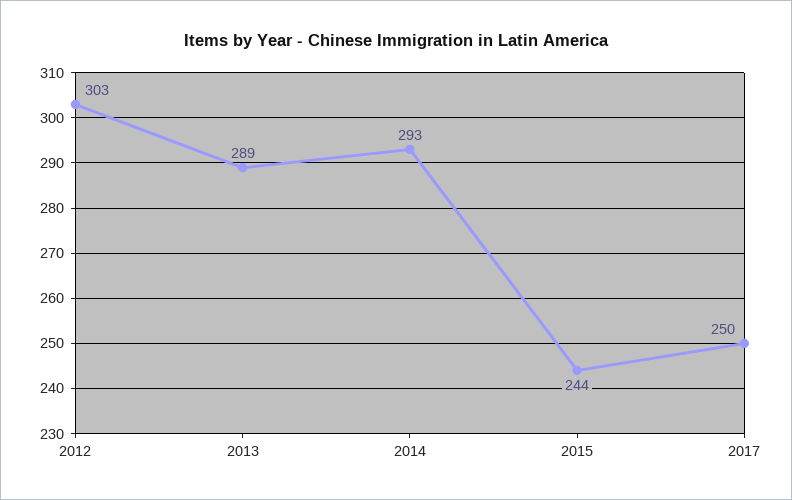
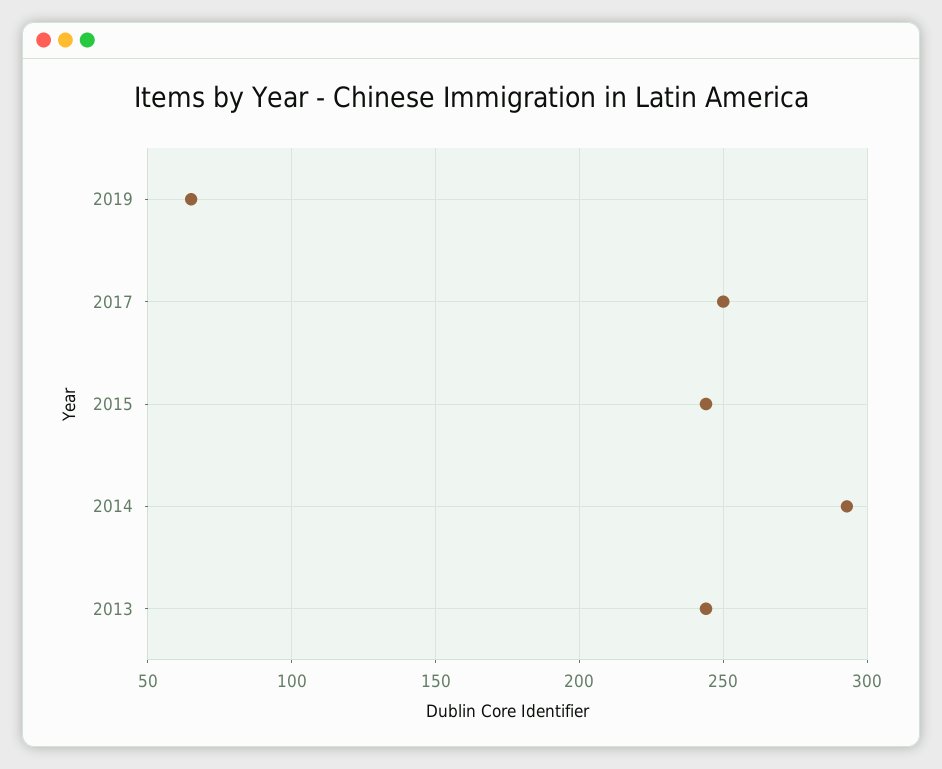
2012: 303 -> none
2013: 289 -> 245
2019: none -> 65

